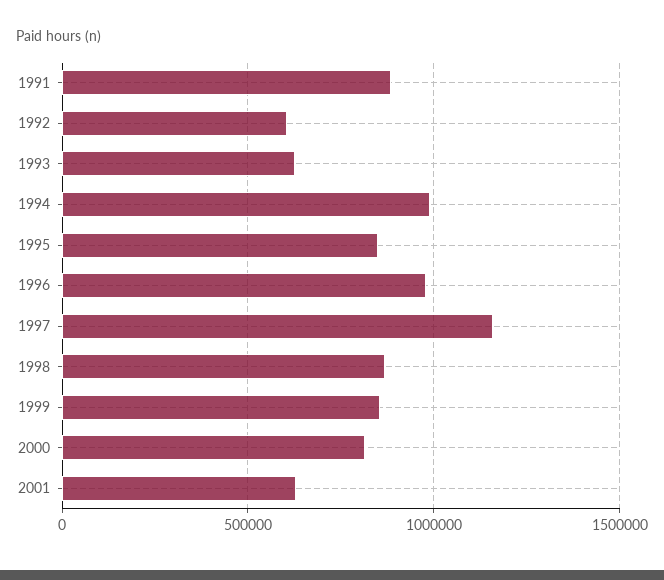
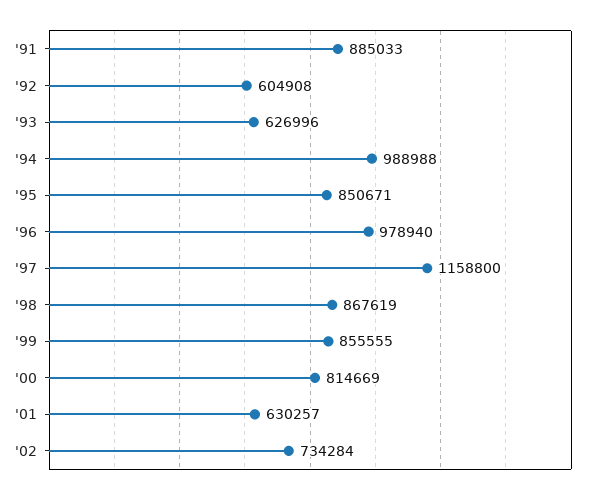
'02: none -> 734284

